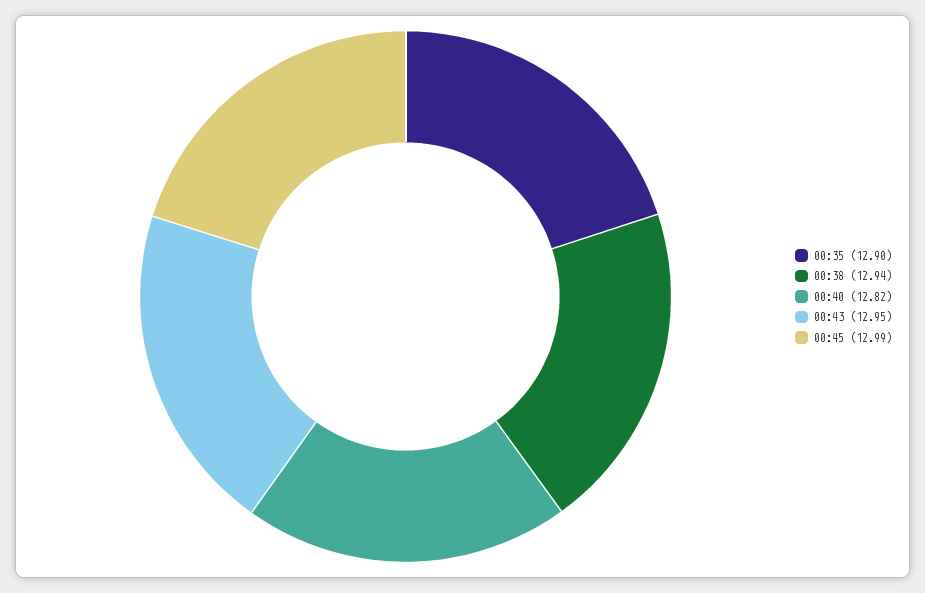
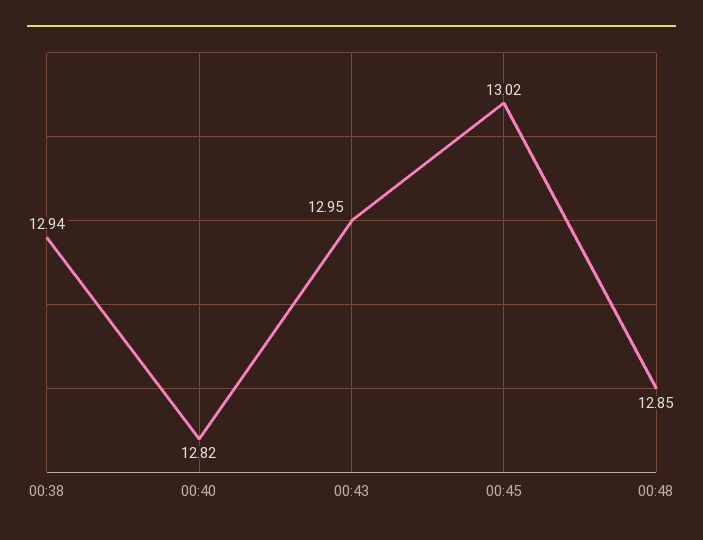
00:35: 12.9 -> none
00:45: 12.99 -> 13.02
00:48: none -> 12.85

